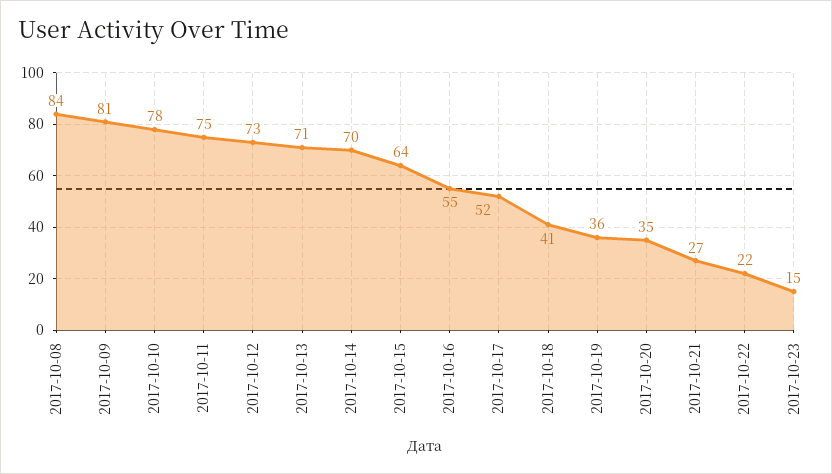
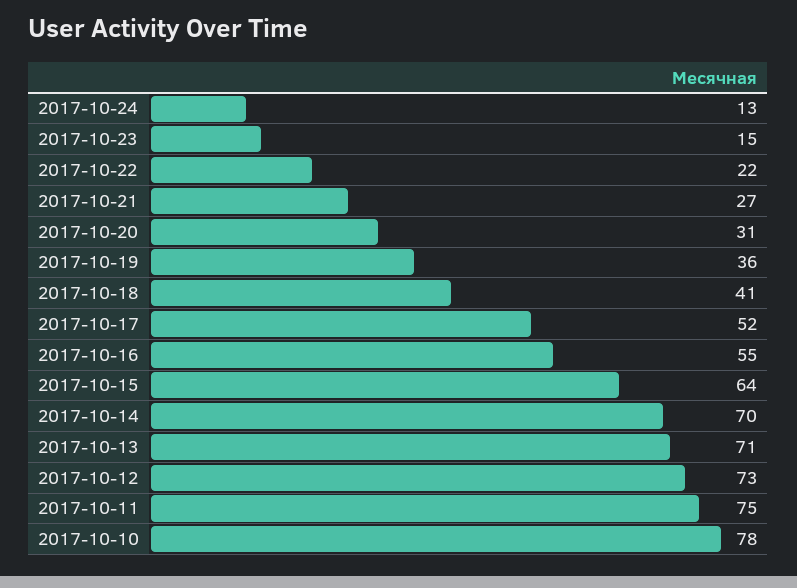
2017-10-08: 84 -> none
2017-10-09: 81 -> none
2017-10-20: 35 -> 31
2017-10-24: none -> 13

